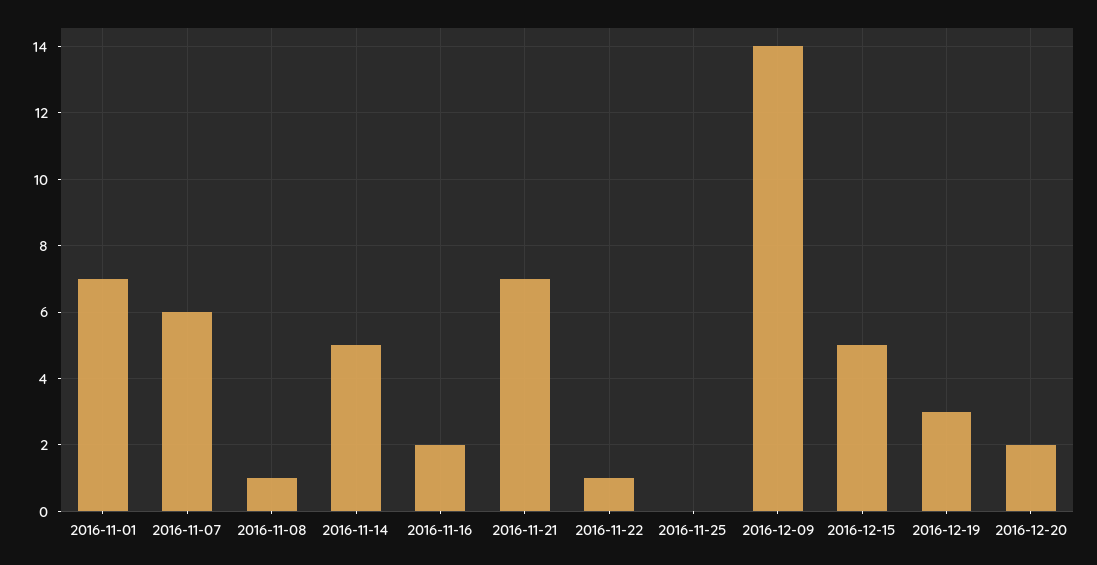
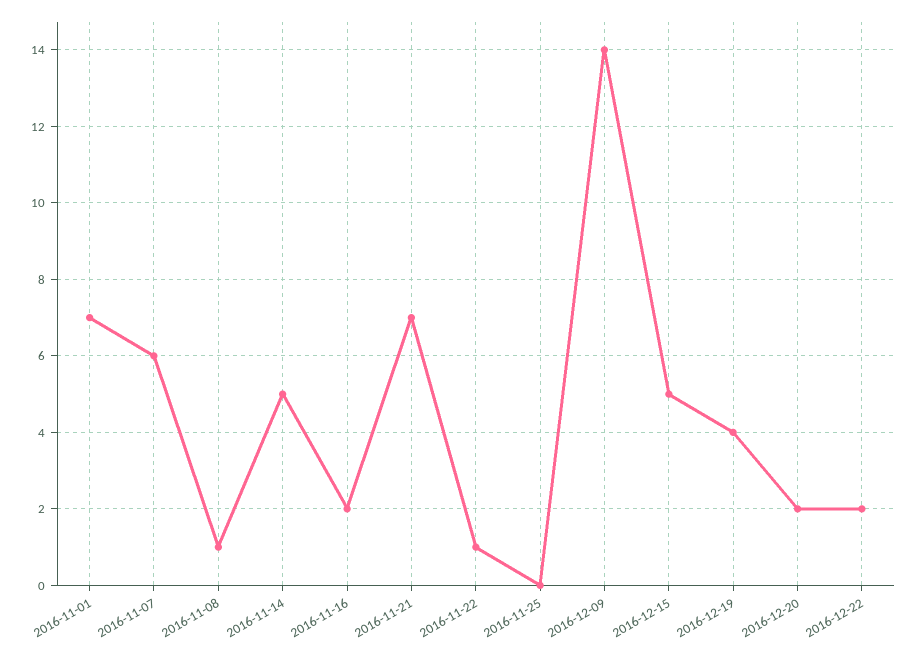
2016-12-19: 3 -> 4
2016-12-22: none -> 2

